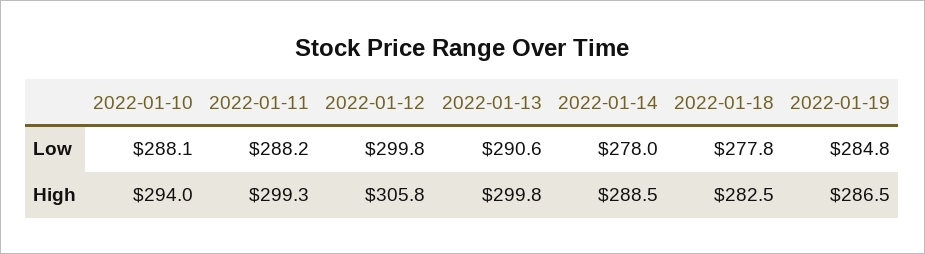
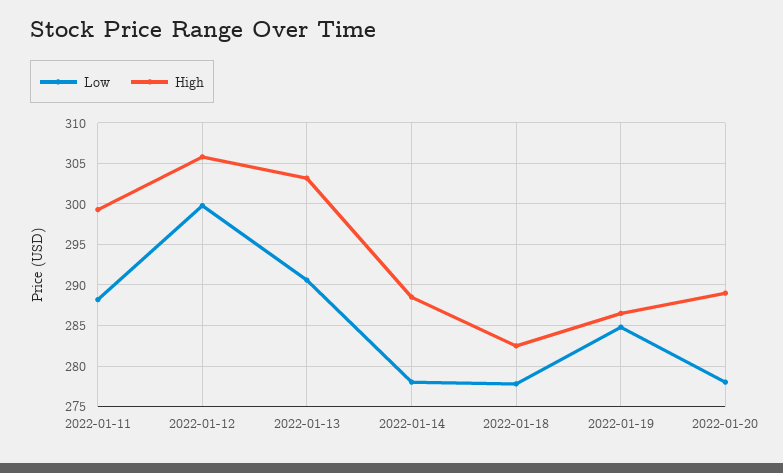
Low, 2022-01-10: 288.1 -> none
High, 2022-01-10: 294 -> none
High, 2022-01-13: 299.8 -> 303
Low, 2022-01-20: none -> 278
High, 2022-01-20: none -> 289

